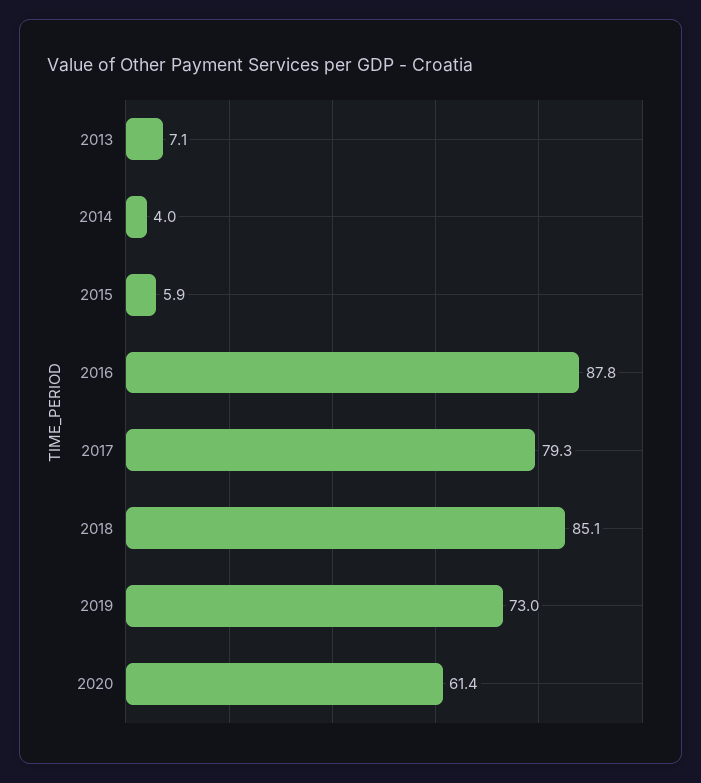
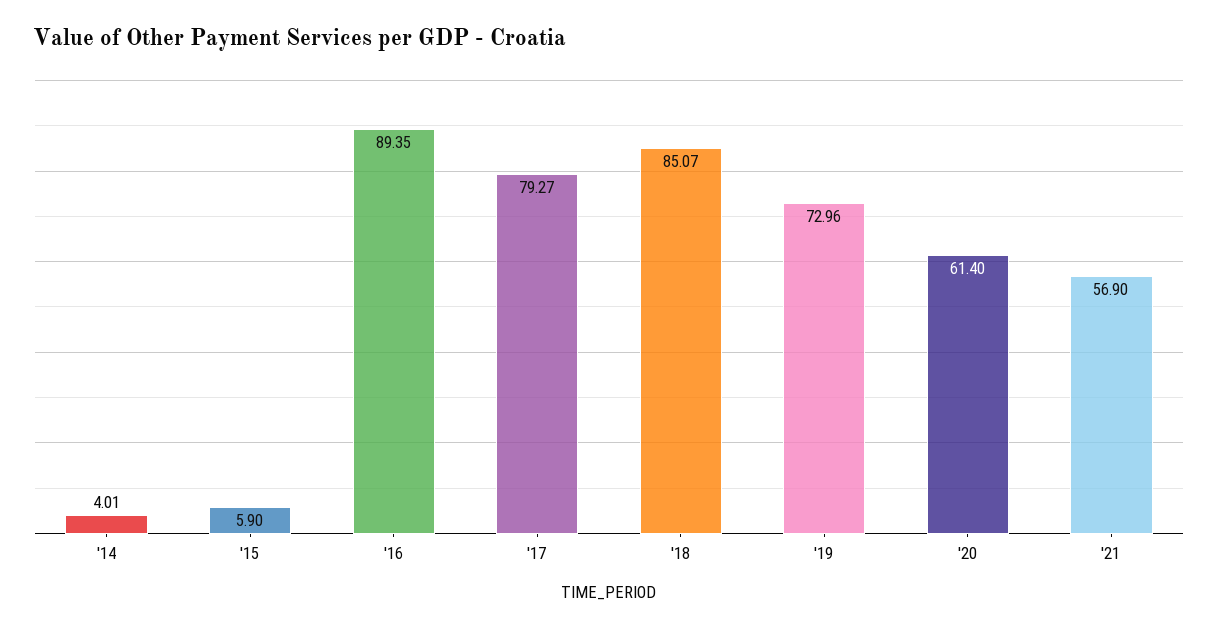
2013: 7.1 -> none
2016: 87.8 -> 89.35
'21: none -> 56.9

